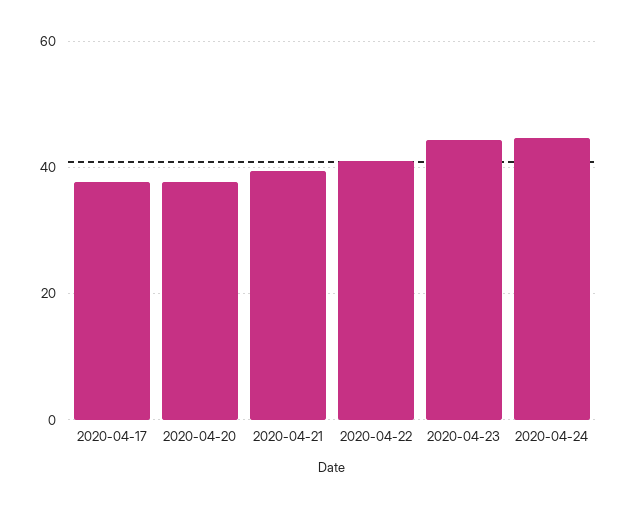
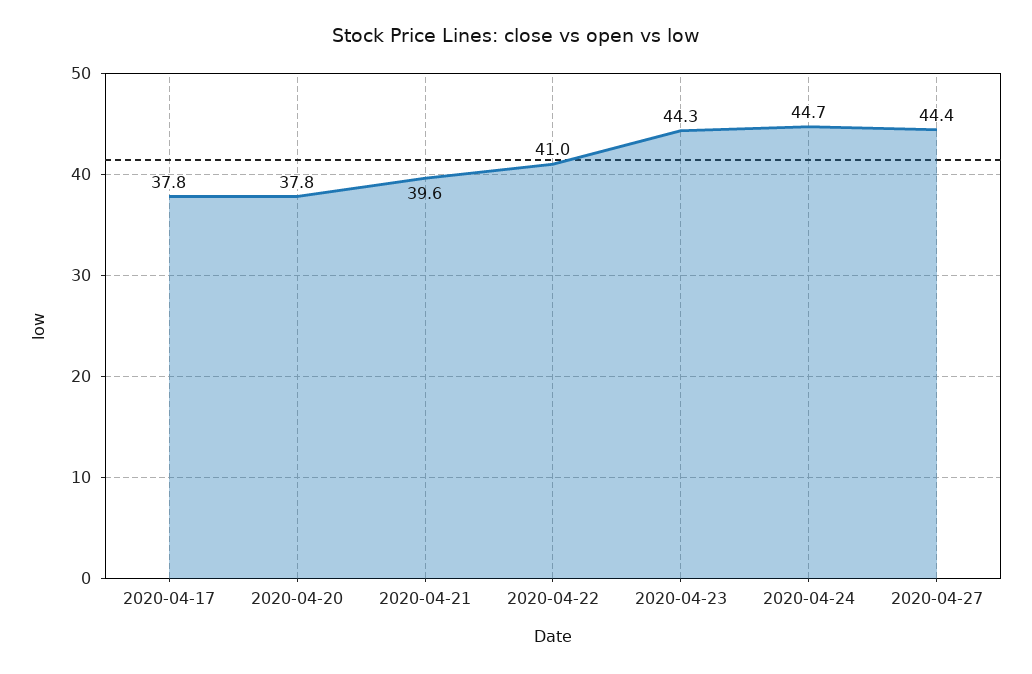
2020-04-27: none -> 44.4

